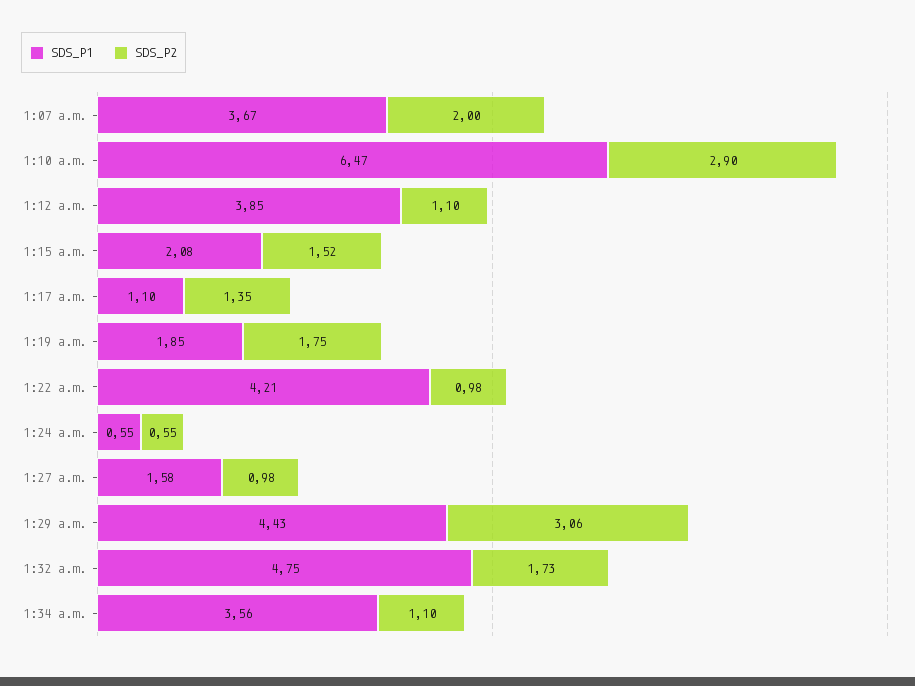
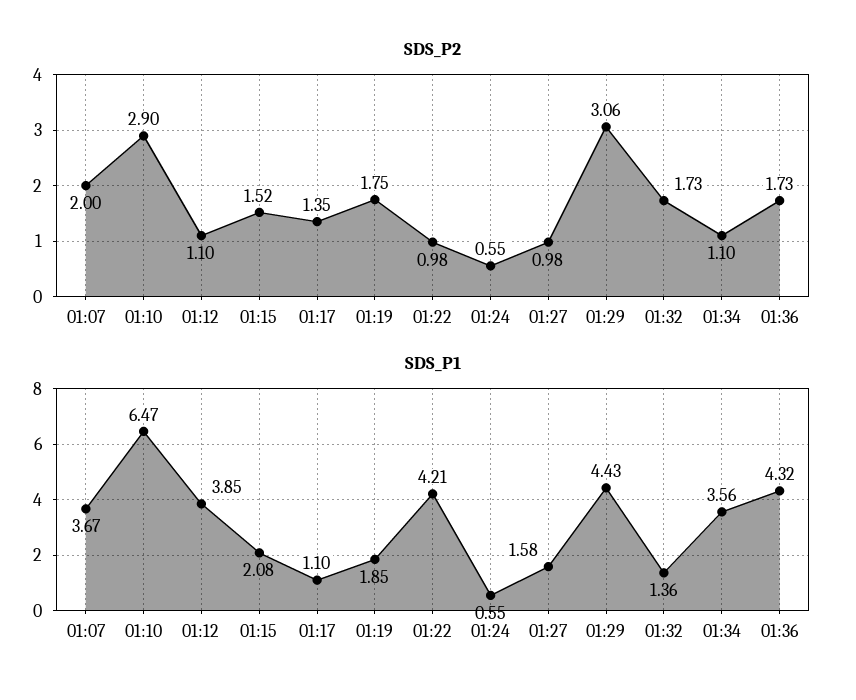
SDS_P1, 1:32 a.m.: 4.75 -> 1.36
SDS_P2, 01:36: none -> 1.73
SDS_P1, 01:36: none -> 4.32

